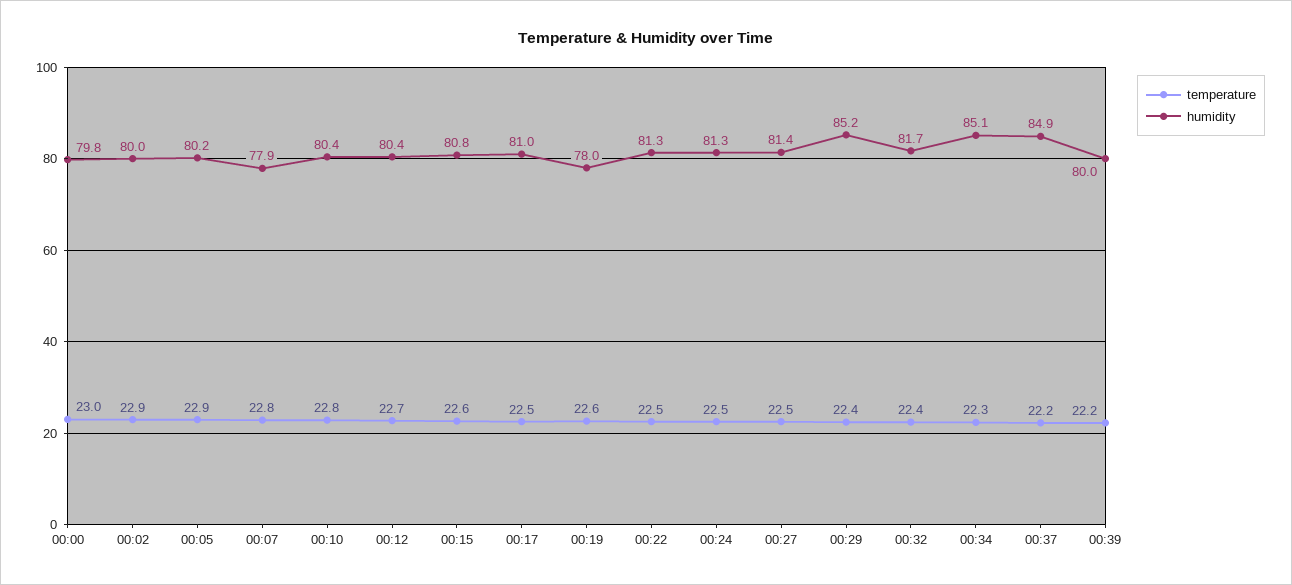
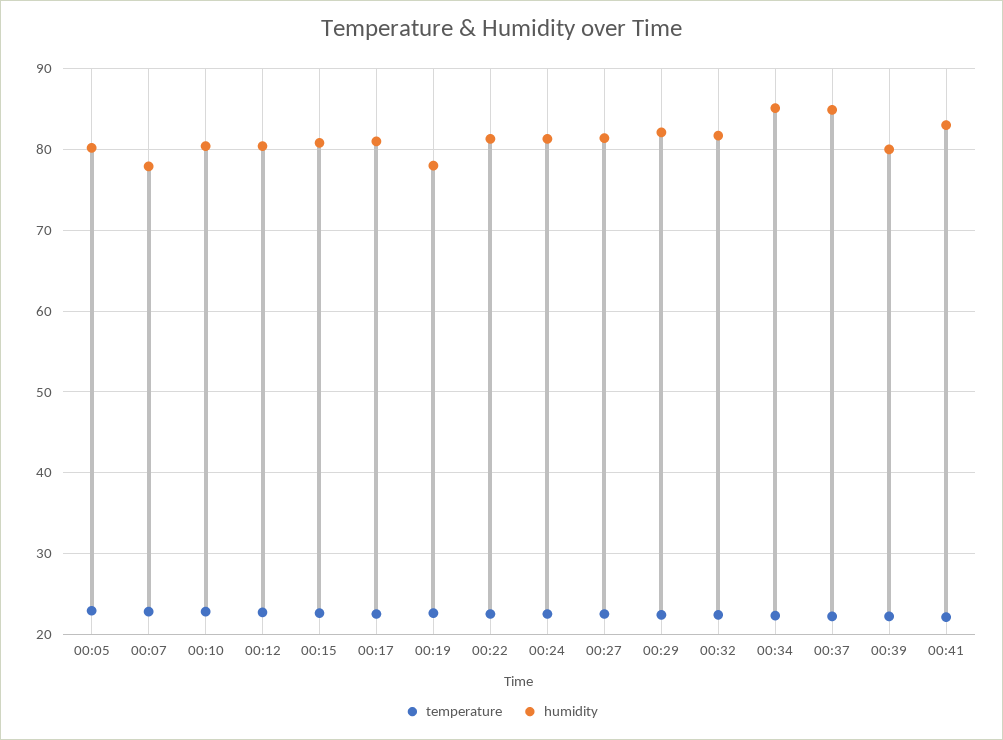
temperature, 00:00: 23 -> none
humidity, 00:00: 79.8 -> none
temperature, 00:02: 22.9 -> none
humidity, 00:02: 80 -> none
humidity, 00:29: 85.2 -> 82
temperature, 00:41: none -> 22
humidity, 00:41: none -> 83

